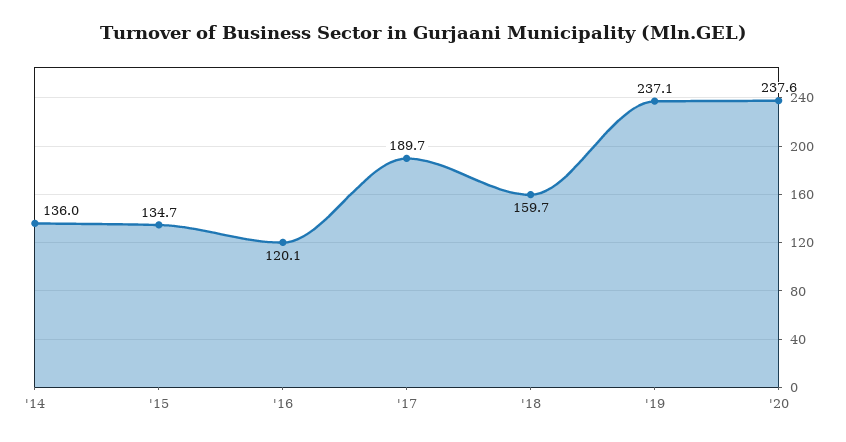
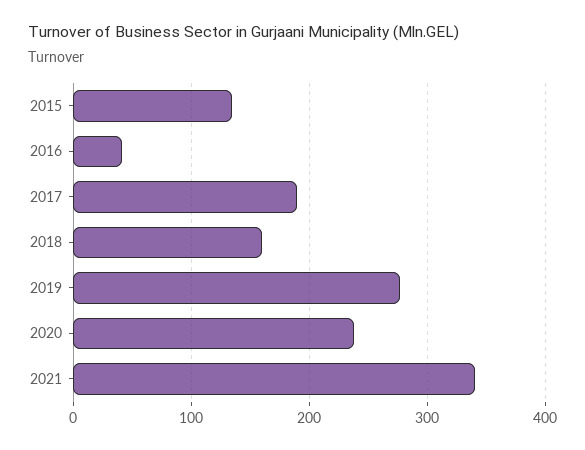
'14: 136 -> none
'16: 120.1 -> 40
'19: 237.1 -> 280
2021: none -> 340

